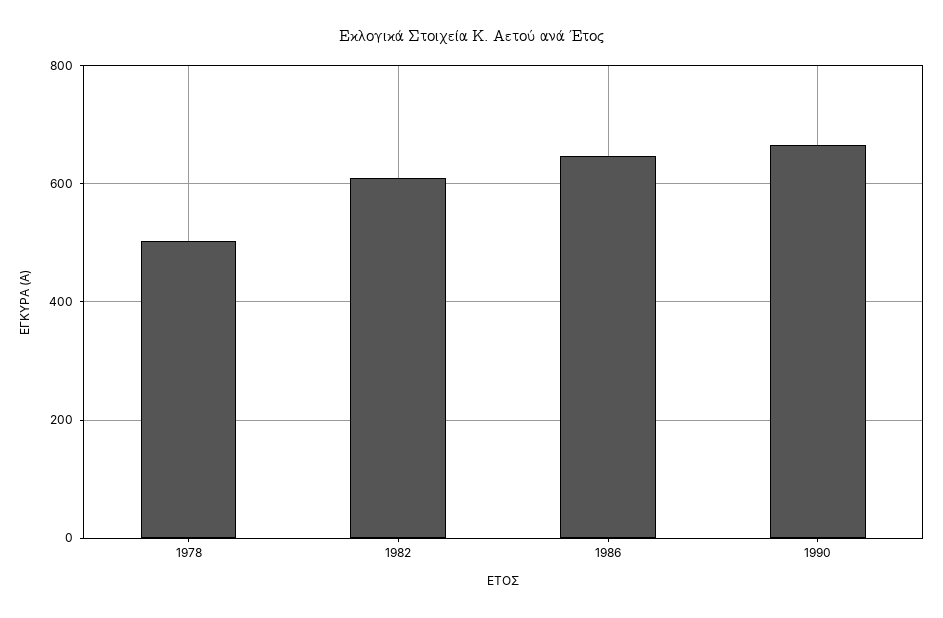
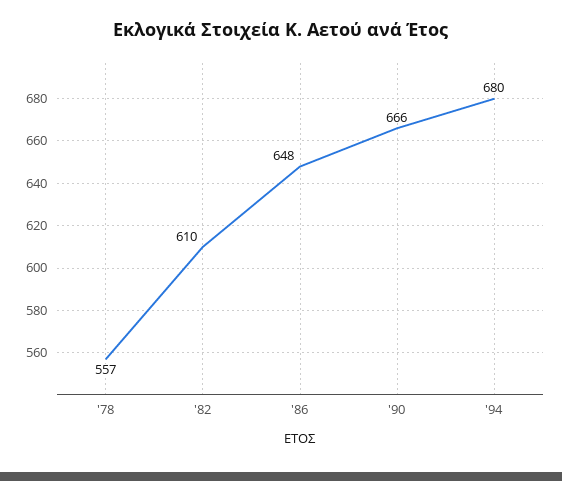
1978: 500 -> 557
'94: none -> 680

